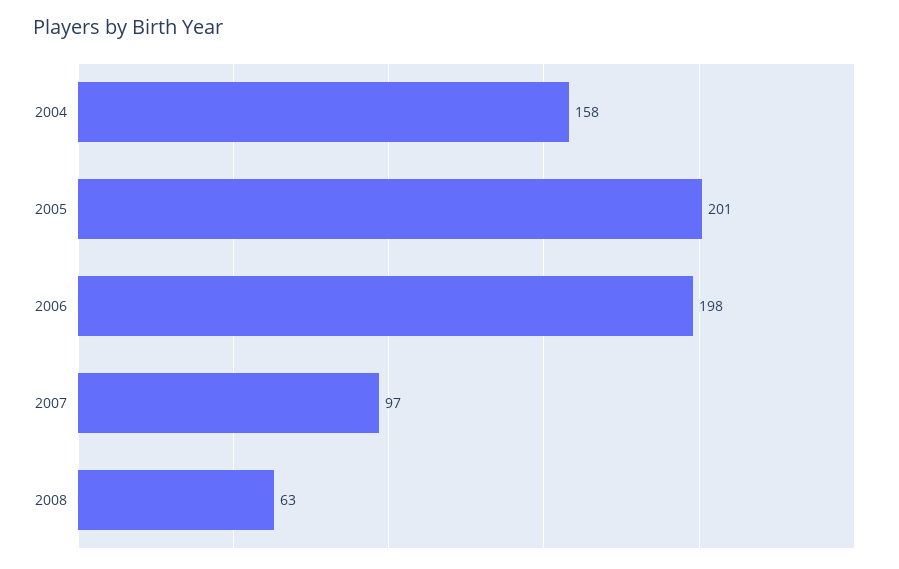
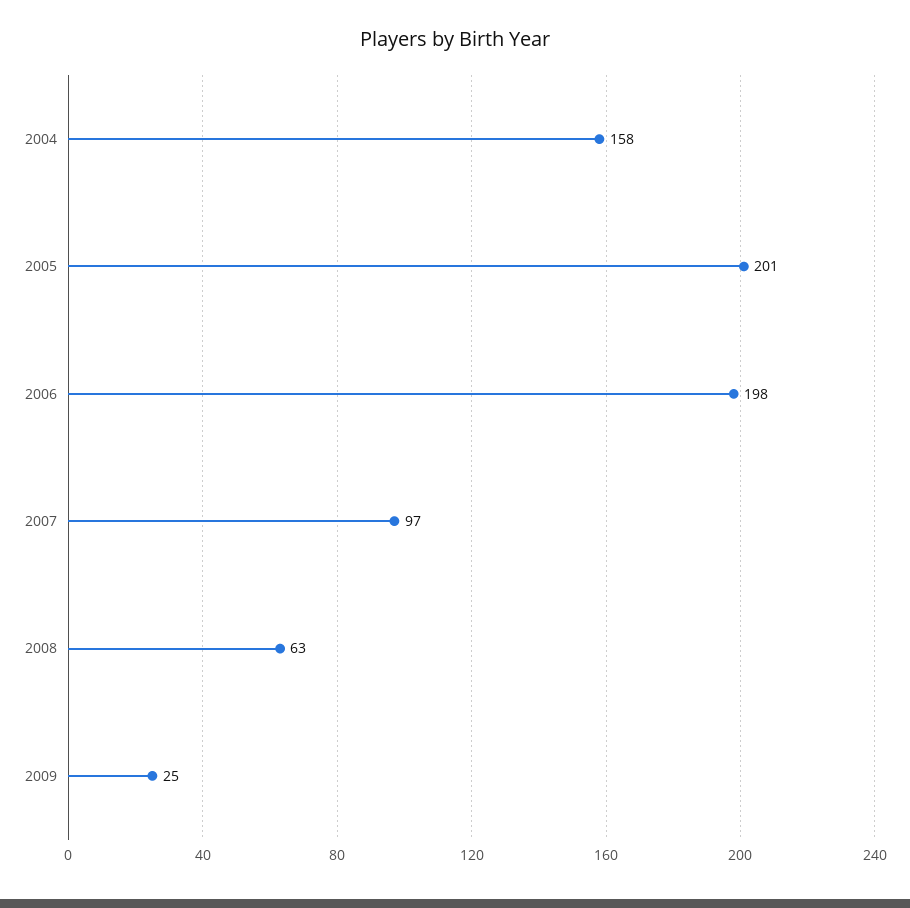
2009: none -> 25

